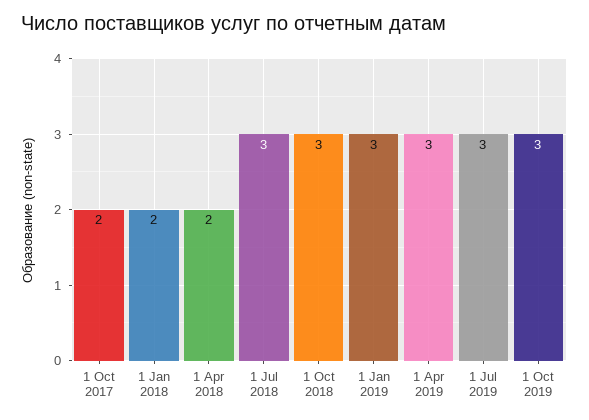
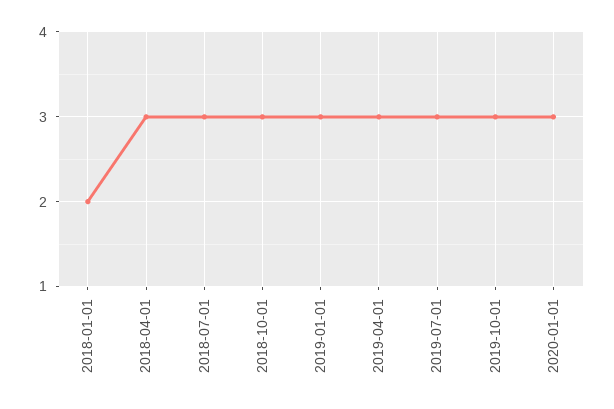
1 Oct 2017: 2 -> none
1 Apr 2018: 2 -> 3
2020-01-01: none -> 3

